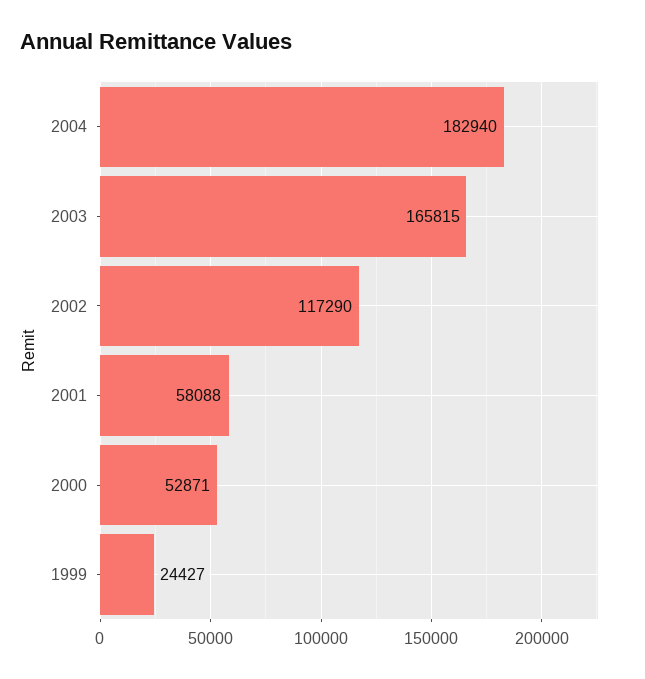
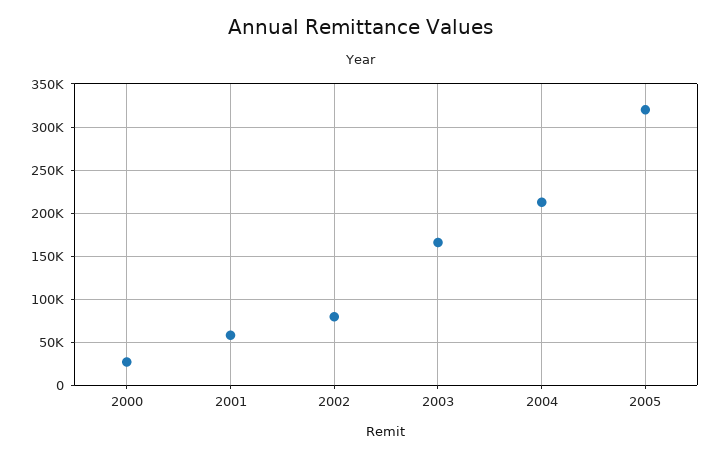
2004: 182940 -> 210000
2002: 117290 -> 80000
2000: 52871 -> 30000
1999: 24427 -> none
2005: none -> 320000

